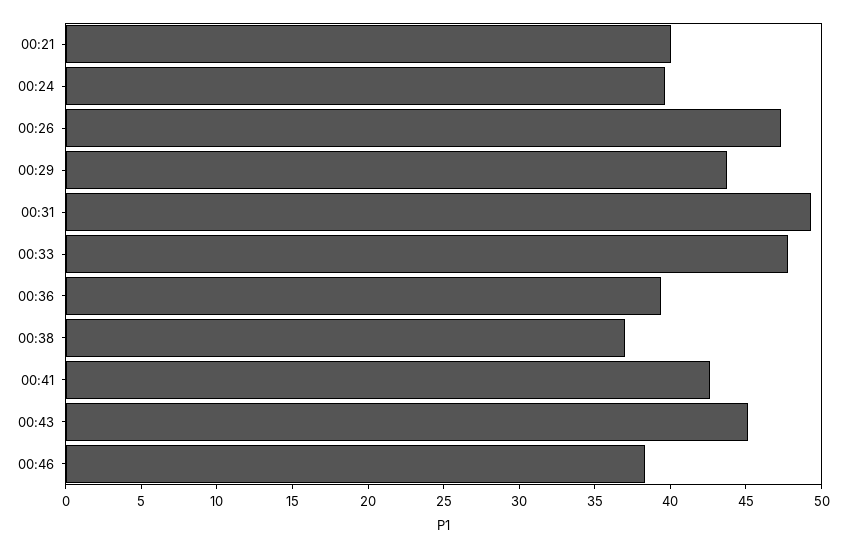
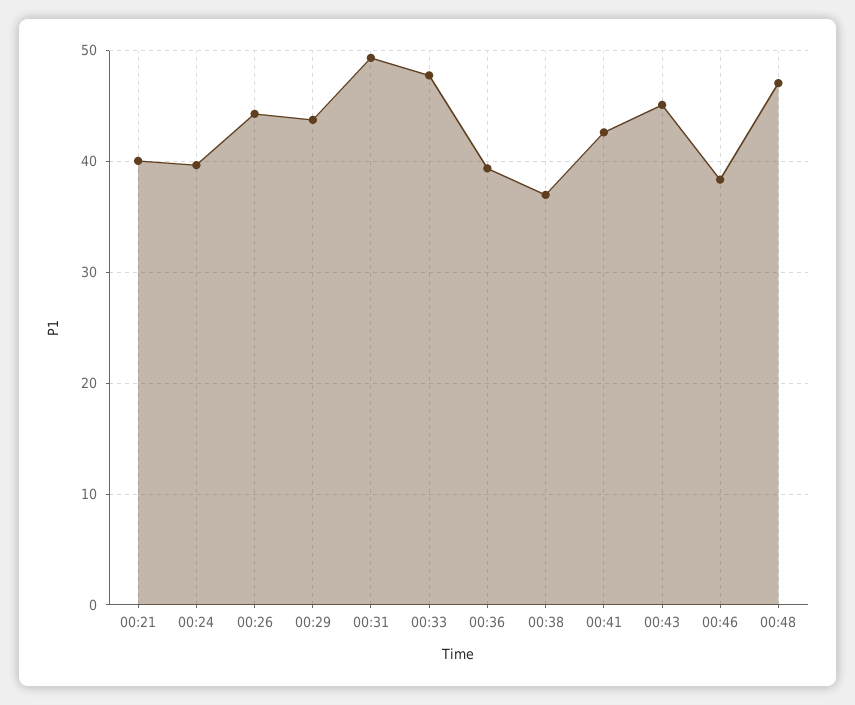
00:26: 47 -> 44
00:48: none -> 47

